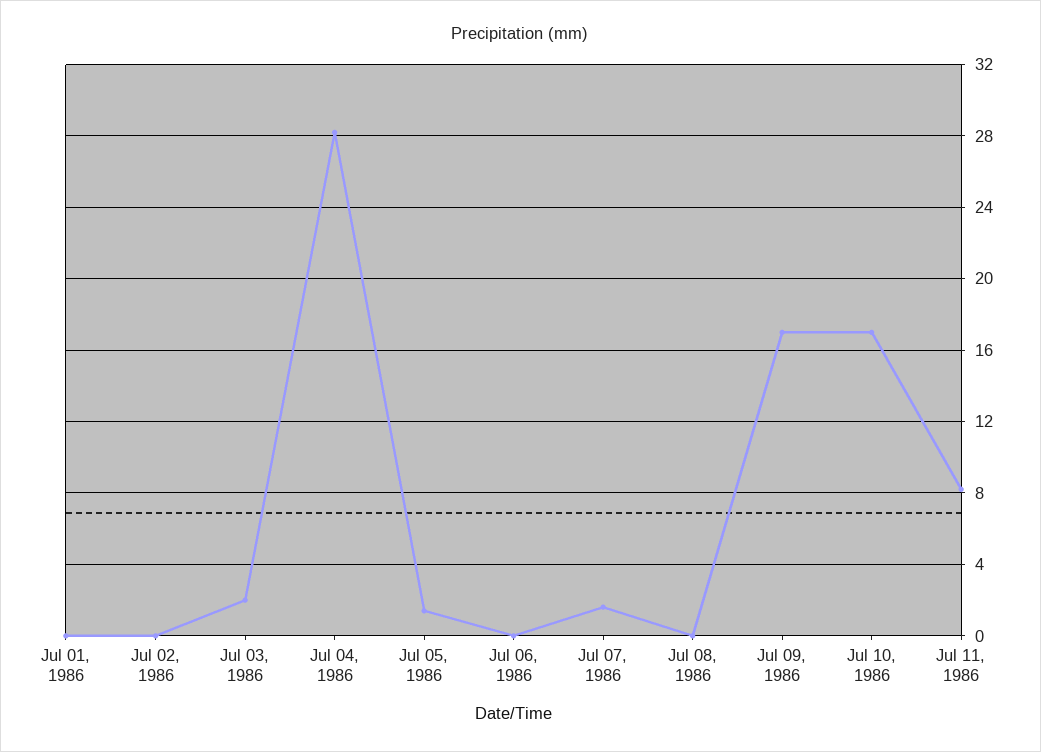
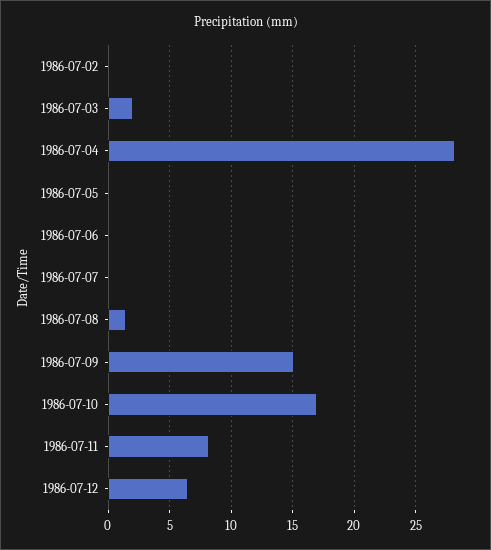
Jul 01, 1986: 0 -> none
Jul 05, 1986: 1.5 -> 0
Jul 07, 1986: 1.5 -> 0
Jul 08, 1986: 0 -> 1.5
Jul 09, 1986: 17 -> 15
1986-07-12: none -> 6.5

